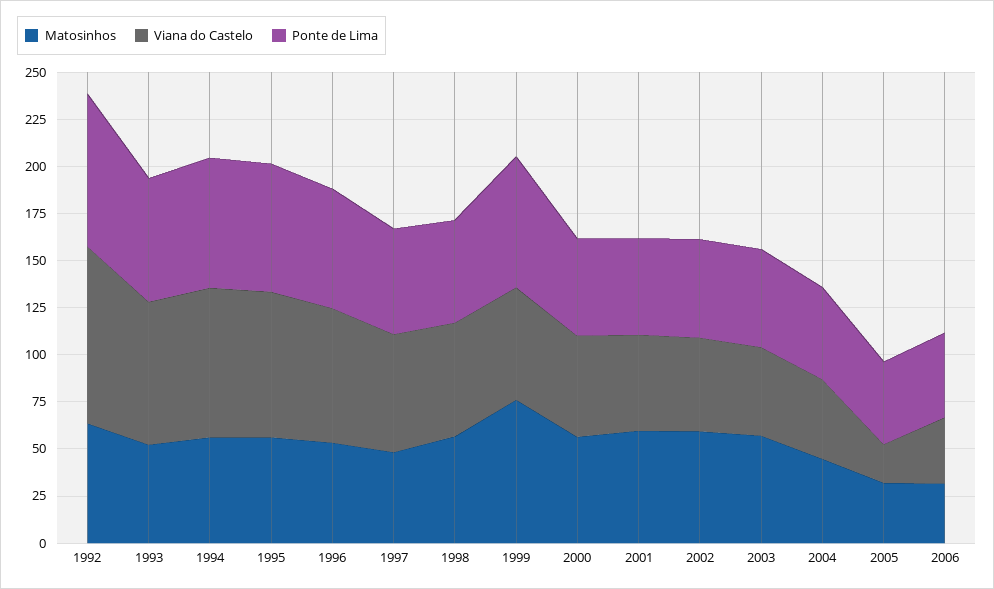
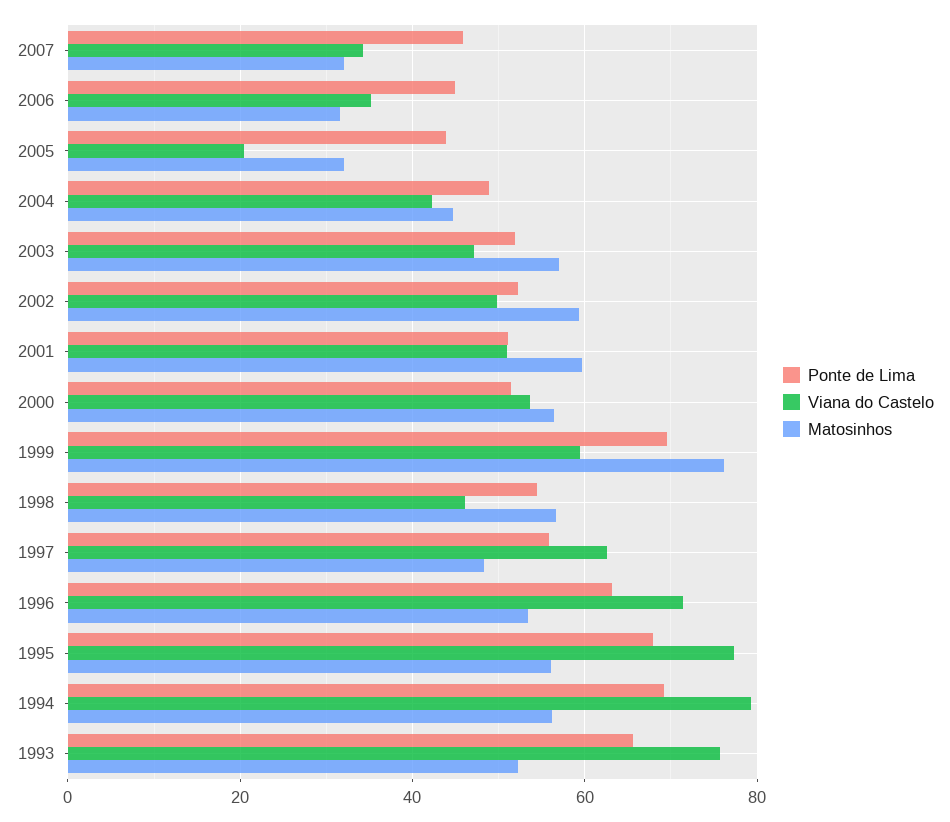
Matosinhos, 1992: 65 -> none
Viana do Castelo, 1992: 95 -> none
Ponte de Lima, 1992: 80 -> none
Viana do Castelo, 1998: 60 -> 46
Ponte de Lima, 2007: none -> 46
Viana do Castelo, 2007: none -> 34
Matosinhos, 2007: none -> 32

